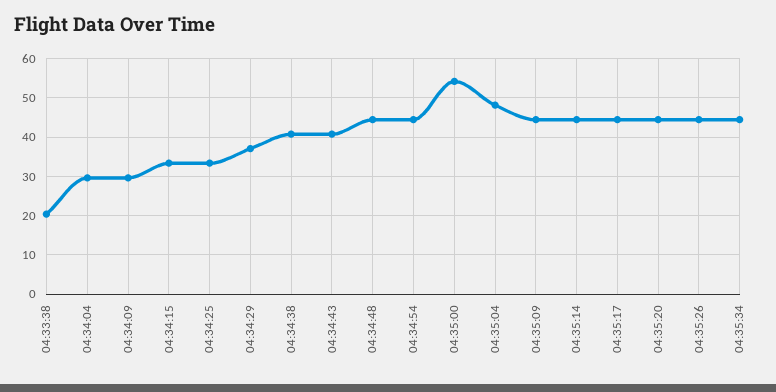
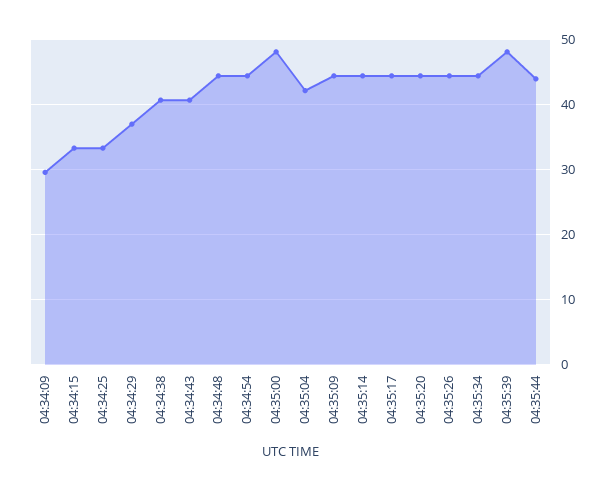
04:33:38: 20 -> none
04:34:04: 30 -> none
04:35:00: 54 -> 48
04:35:04: 48 -> 42
04:35:39: none -> 48
04:35:44: none -> 44

